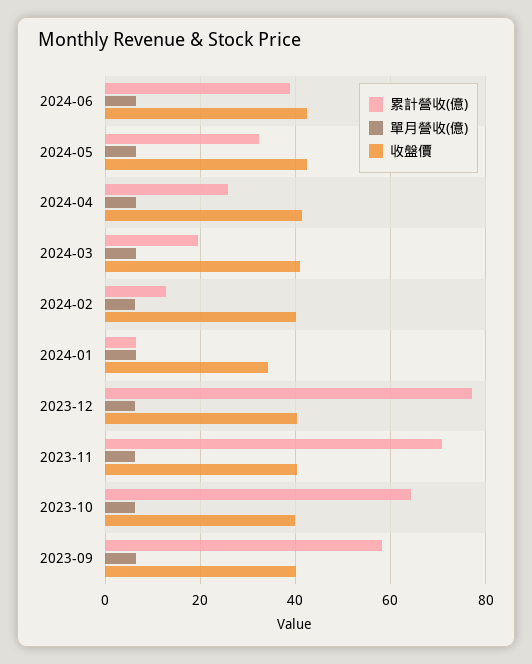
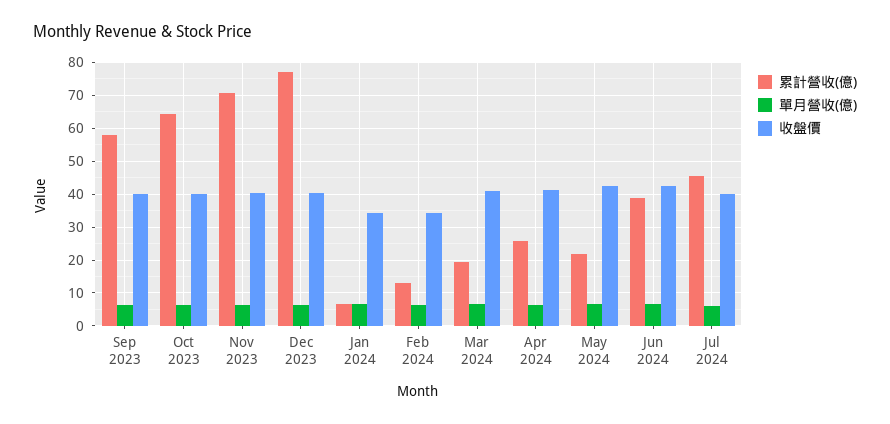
累計營收(億), 2024-05: 32 -> 22
收盤價, 2024-02: 40 -> 34
累計營收(億), Jul 2024: none -> 46
單月營收(億), Jul 2024: none -> 6
收盤價, Jul 2024: none -> 40

